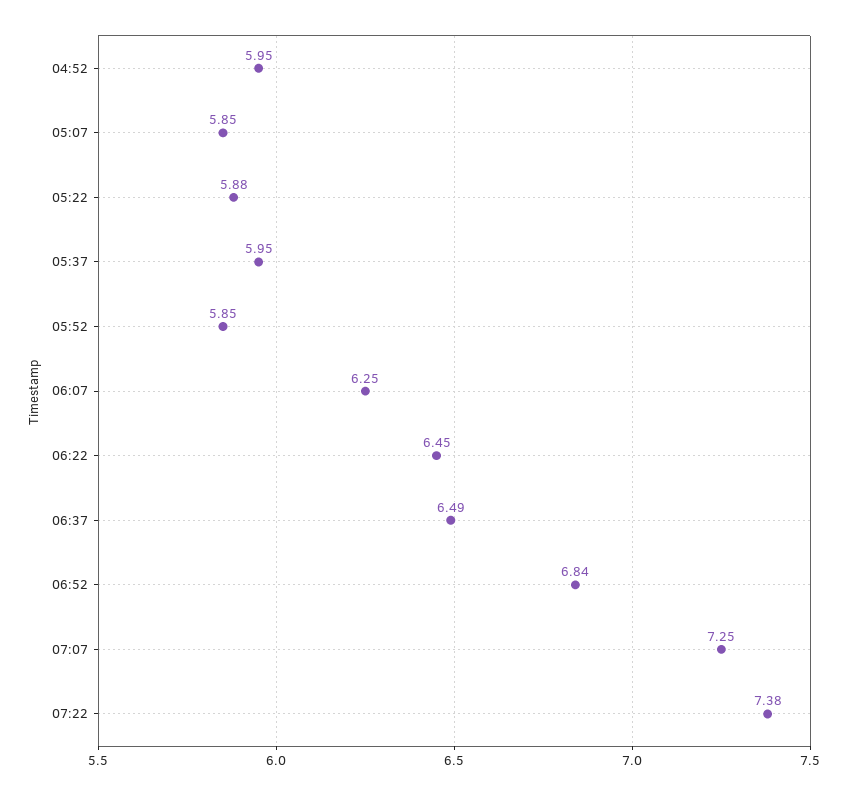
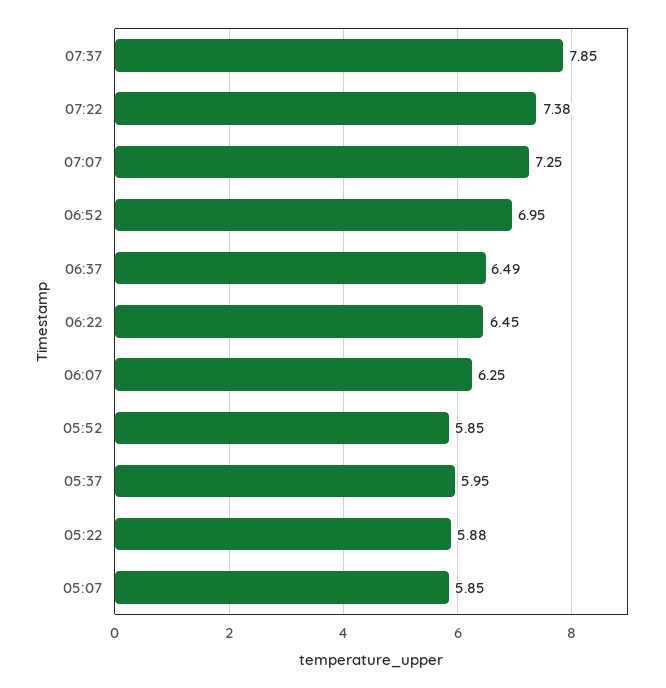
04:52: 5.95 -> none
06:52: 6.84 -> 6.95
07:37: none -> 7.85

